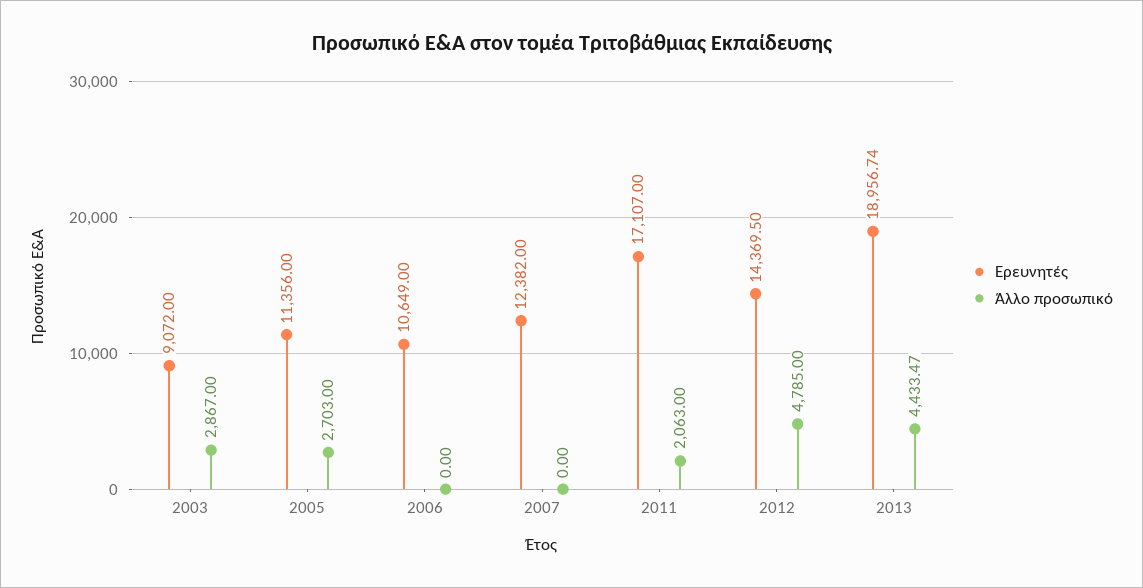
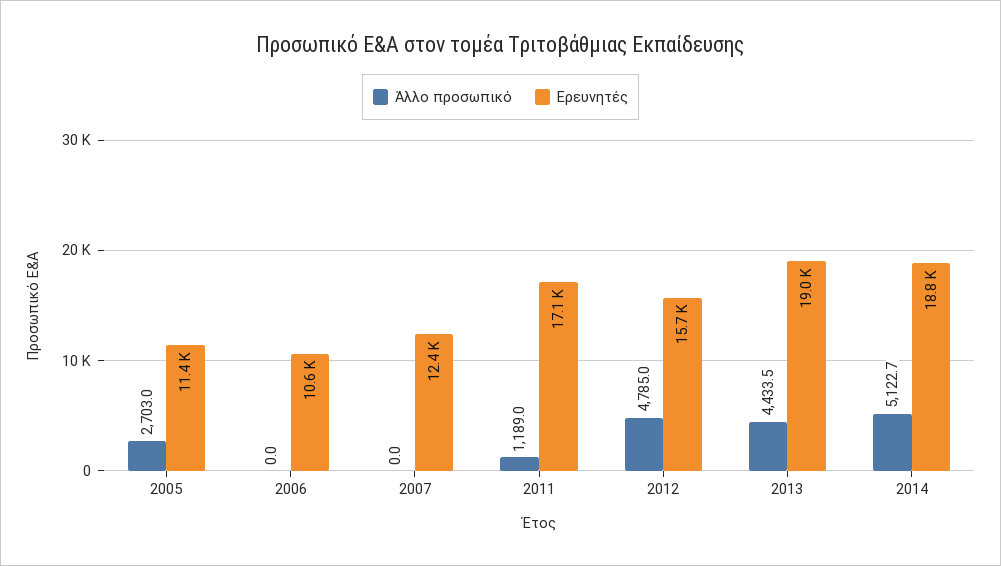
Ερευνητές, 2003: 9072 -> none
Άλλο προσωπικό, 2003: 2867 -> none
Άλλο προσωπικό, 2011: 2063 -> 1189
Ερευνητές, 2012: 14369.5 -> 15700
Άλλο προσωπικό, 2014: none -> 5122.7
Ερευνητές, 2014: none -> 18800

